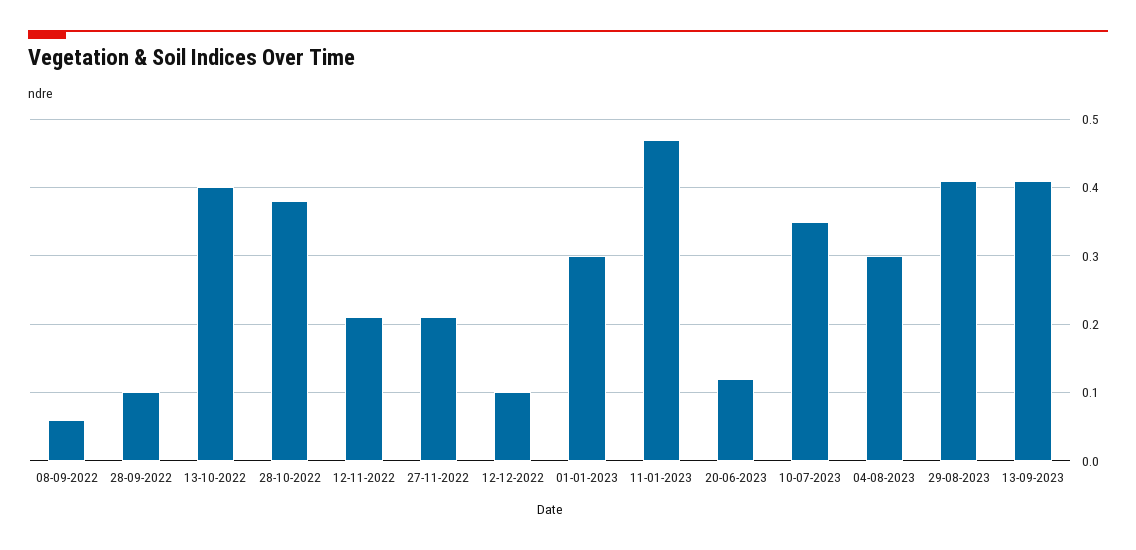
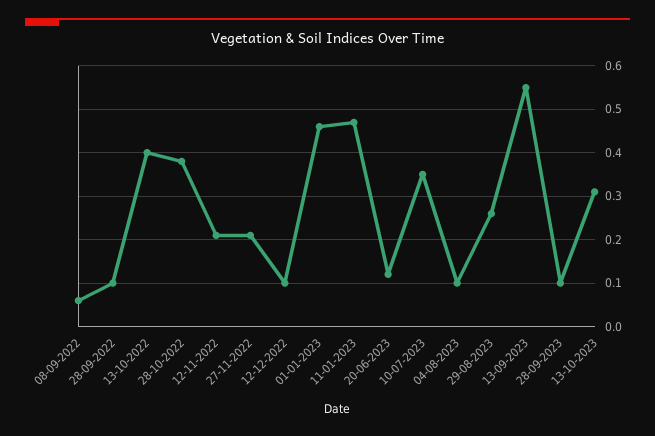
01-01-2023: 0.3 -> 0.45
04-08-2023: 0.3 -> 0.1
29-08-2023: 0.41 -> 0.25
13-09-2023: 0.41 -> 0.55
28-09-2023: none -> 0.1
13-10-2023: none -> 0.3

